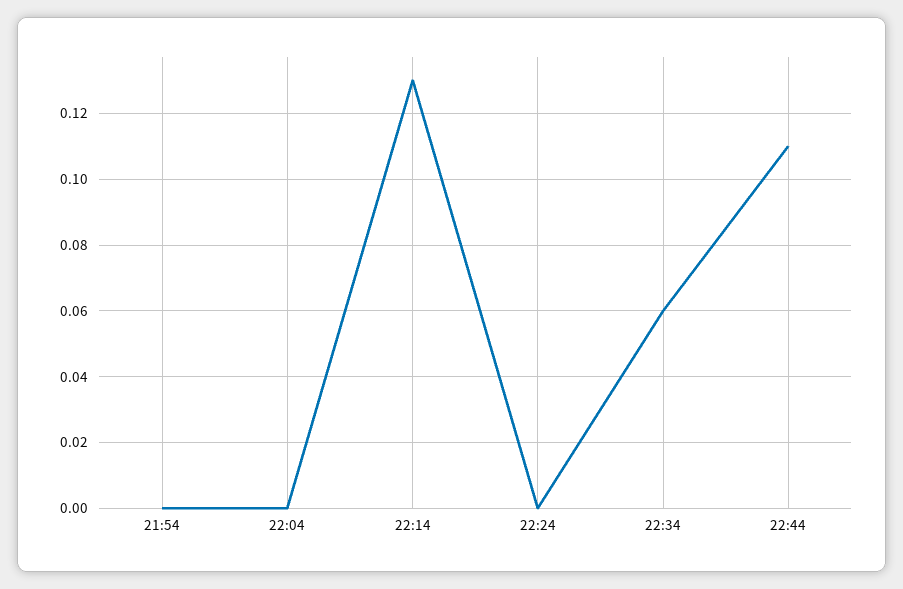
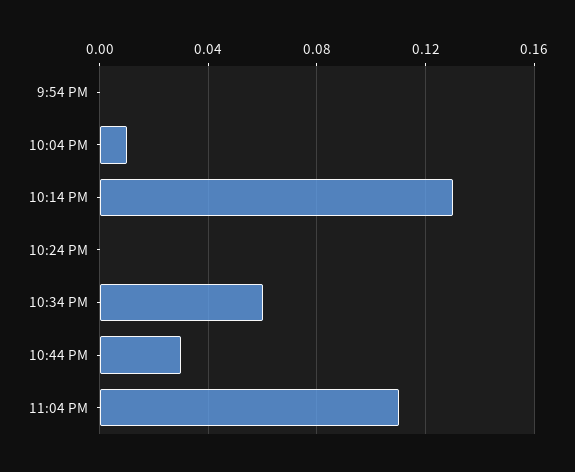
22:04: 0 -> 0.01
22:44: 0.11 -> 0.03
11:04 PM: none -> 0.11

